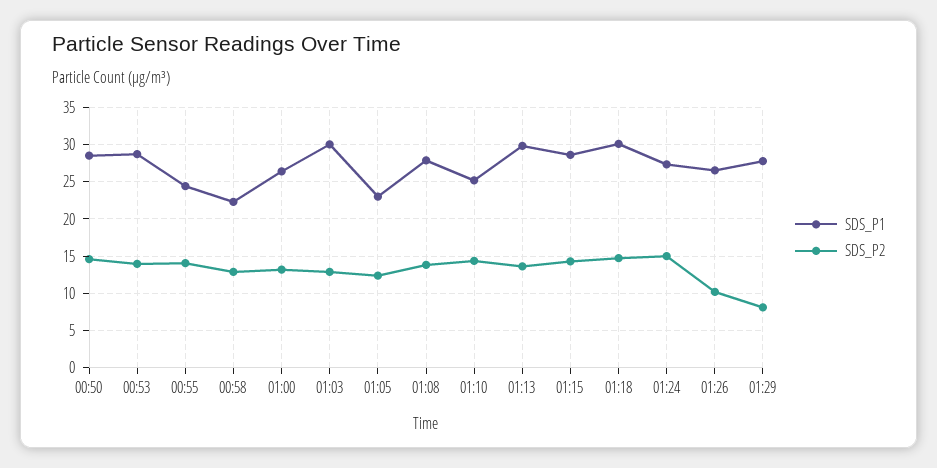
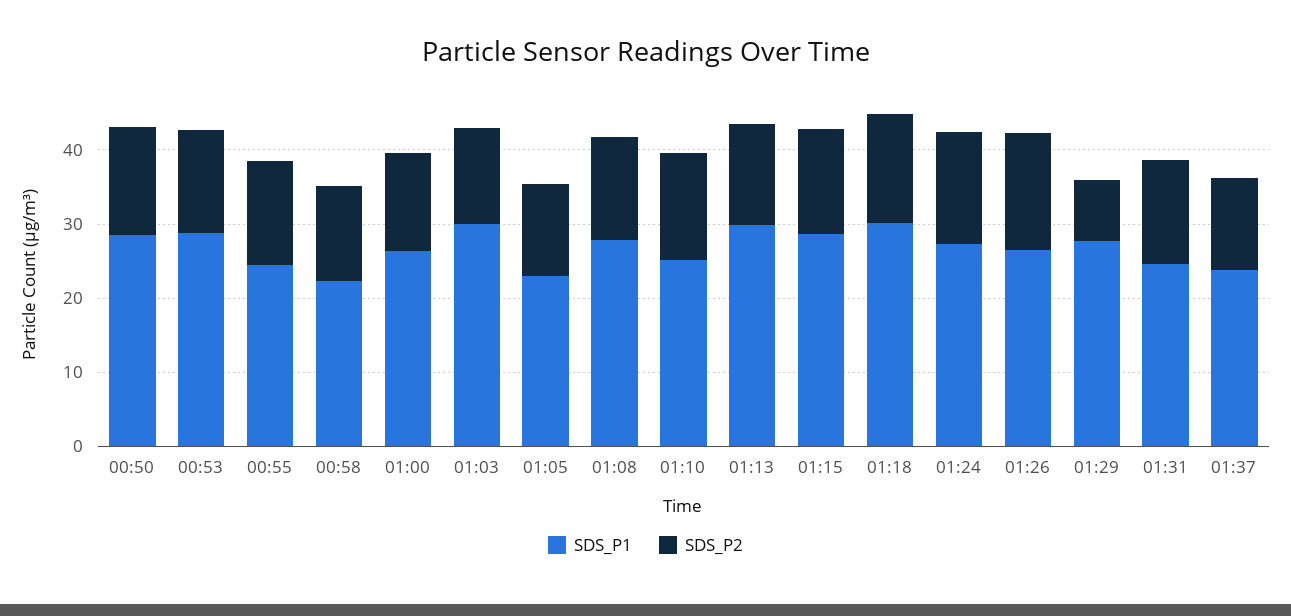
SDS_P2, 01:26: 10 -> 16
SDS_P1, 01:31: none -> 24
SDS_P2, 01:31: none -> 14
SDS_P1, 01:37: none -> 24
SDS_P2, 01:37: none -> 12

